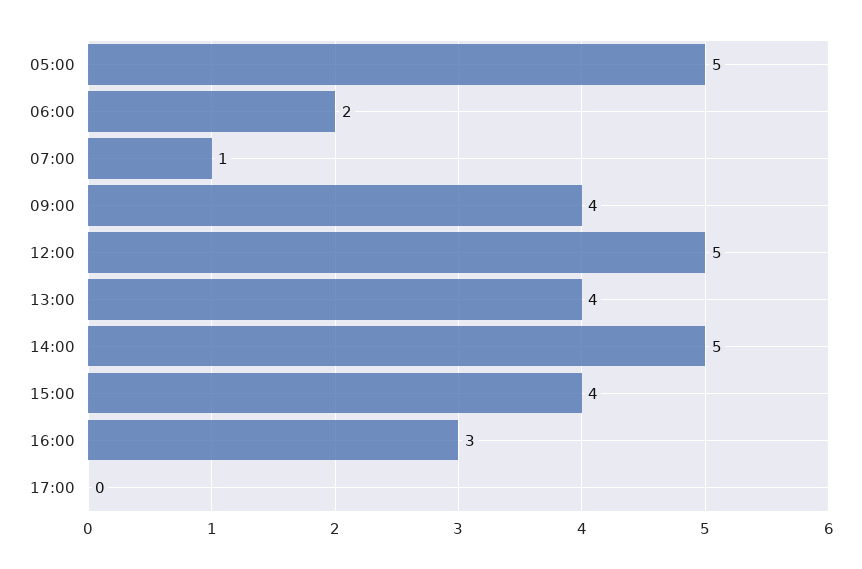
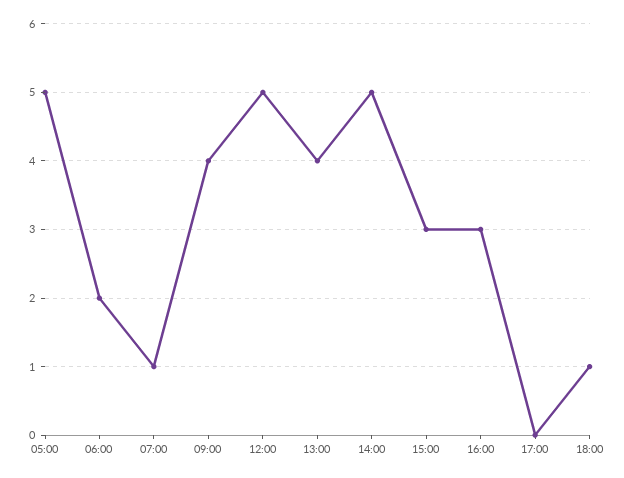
15:00: 4 -> 3
18:00: none -> 1

